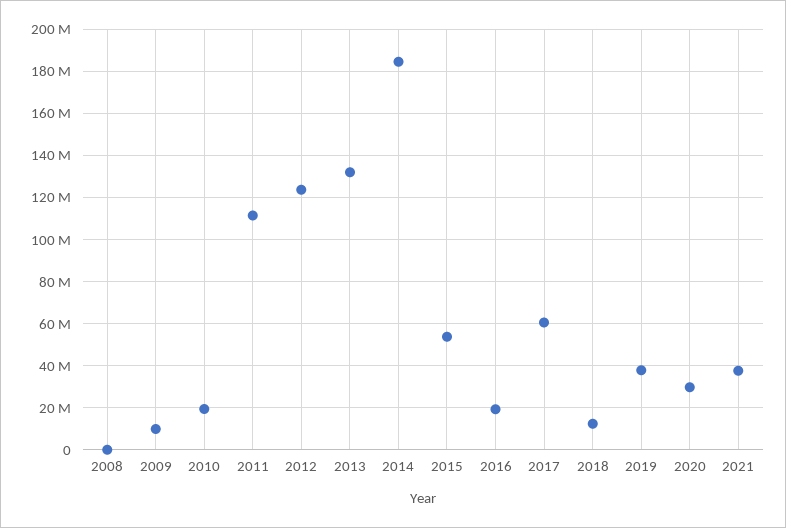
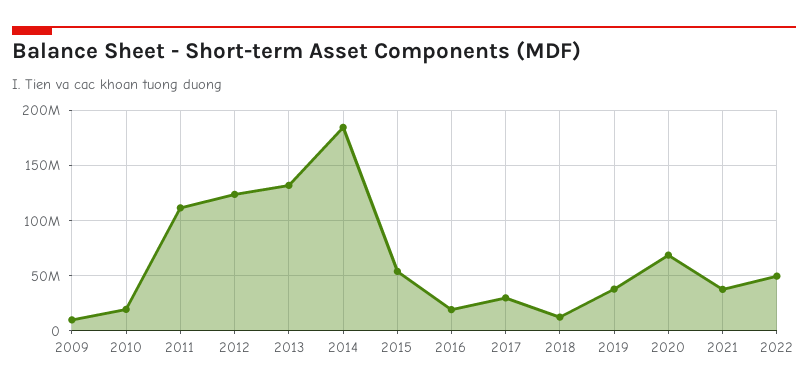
2008: 0 -> none
2017: 60000000 -> 30000000
2020: 30000000 -> 70000000
2022: none -> 50000000

